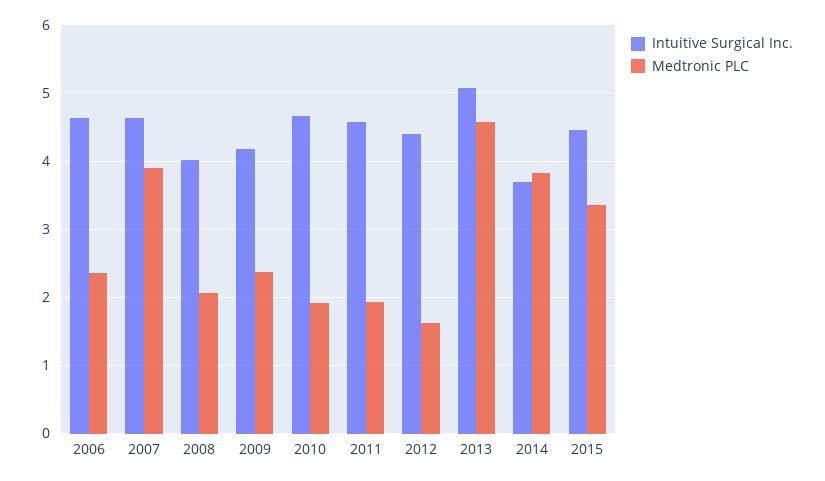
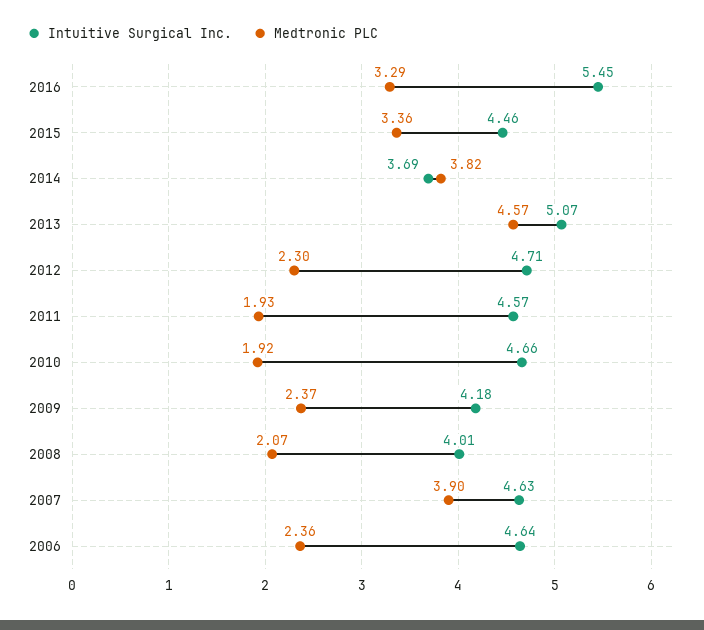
Intuitive Surgical Inc., 2012: 4.4 -> 4.71
Medtronic PLC, 2012: 1.6 -> 2.3
Intuitive Surgical Inc., 2016: none -> 5.45
Medtronic PLC, 2016: none -> 3.29

